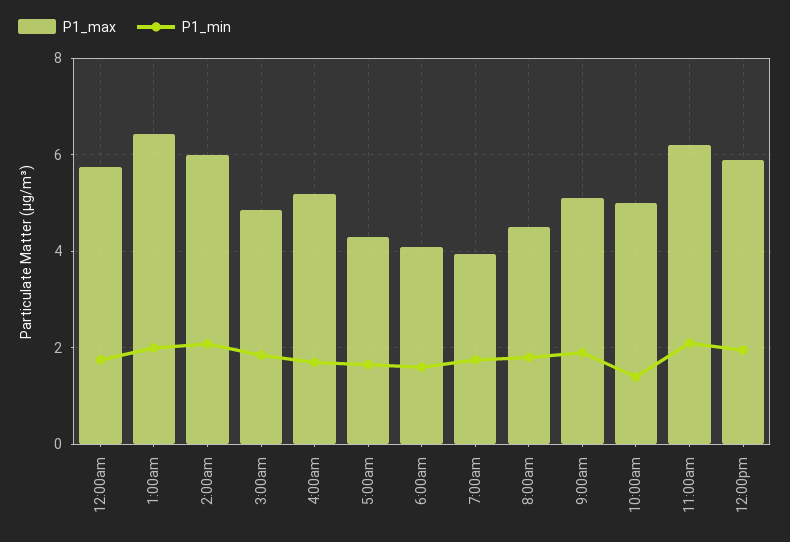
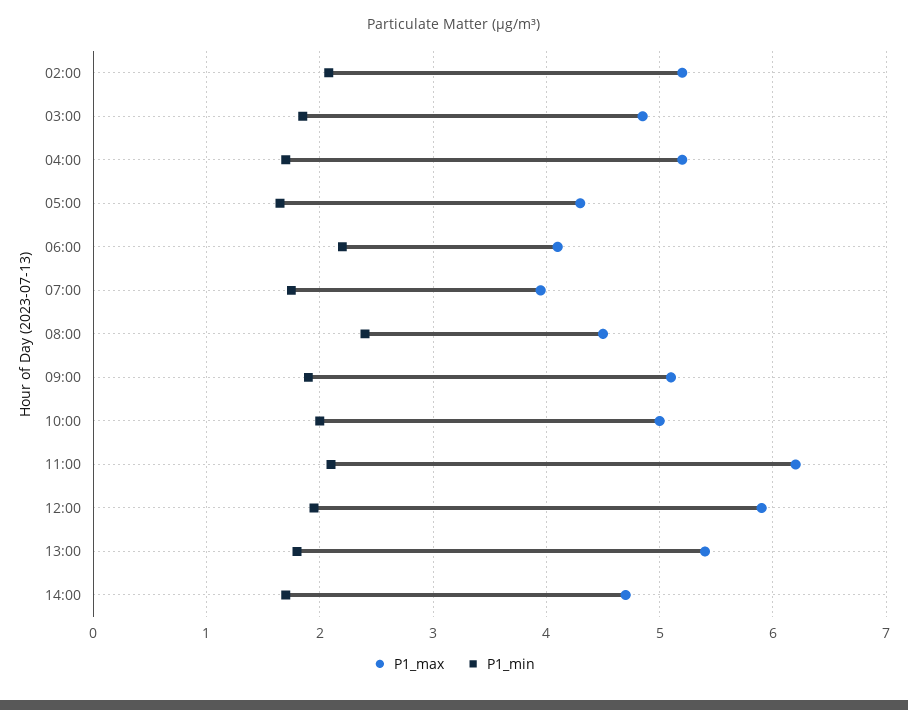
P1_max, 12:00am: 5.8 -> none
P1_min, 12:00am: 1.8 -> none
P1_max, 1:00am: 6.4 -> none
P1_min, 1:00am: 2 -> none
P1_max, 2:00am: 6 -> 5.2
P1_min, 6:00am: 1.6 -> 2.2
P1_min, 8:00am: 1.8 -> 2.4
P1_min, 10:00am: 1.4 -> 2
P1_max, 13:00: none -> 5.4
P1_min, 13:00: none -> 1.8
P1_max, 14:00: none -> 4.7
P1_min, 14:00: none -> 1.7

